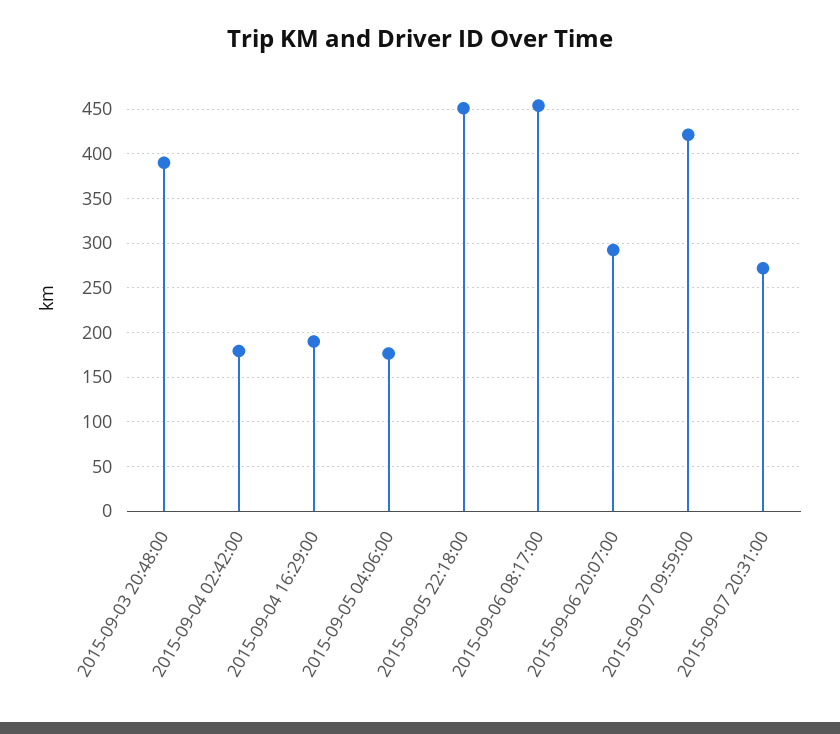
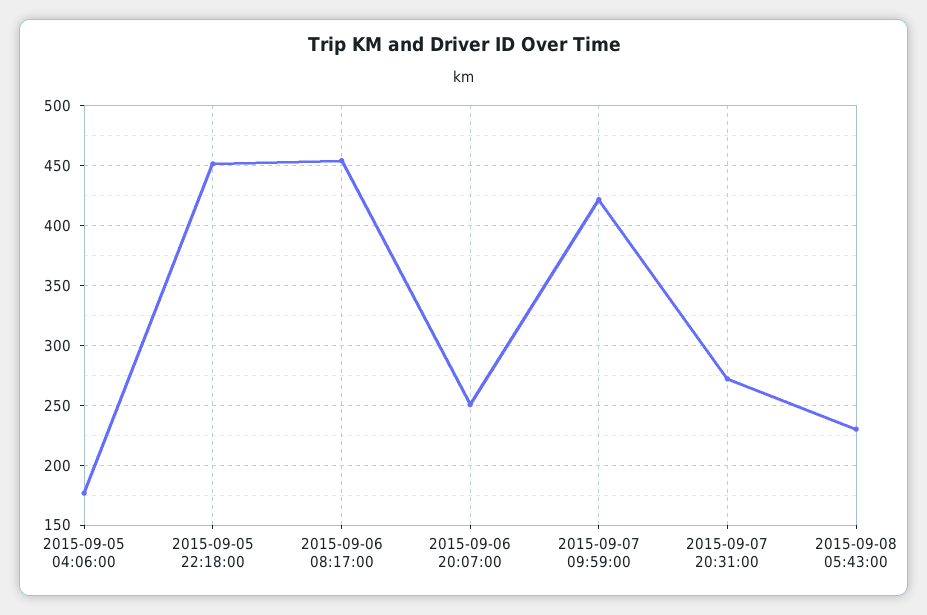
2015-09-03 20:48:00: 390 -> none
2015-09-04 02:42:00: 180 -> none
2015-09-04 16:29:00: 190 -> none
2015-09-06 20:07:00: 290 -> 250
2015-09-08 05:43:00: none -> 230

